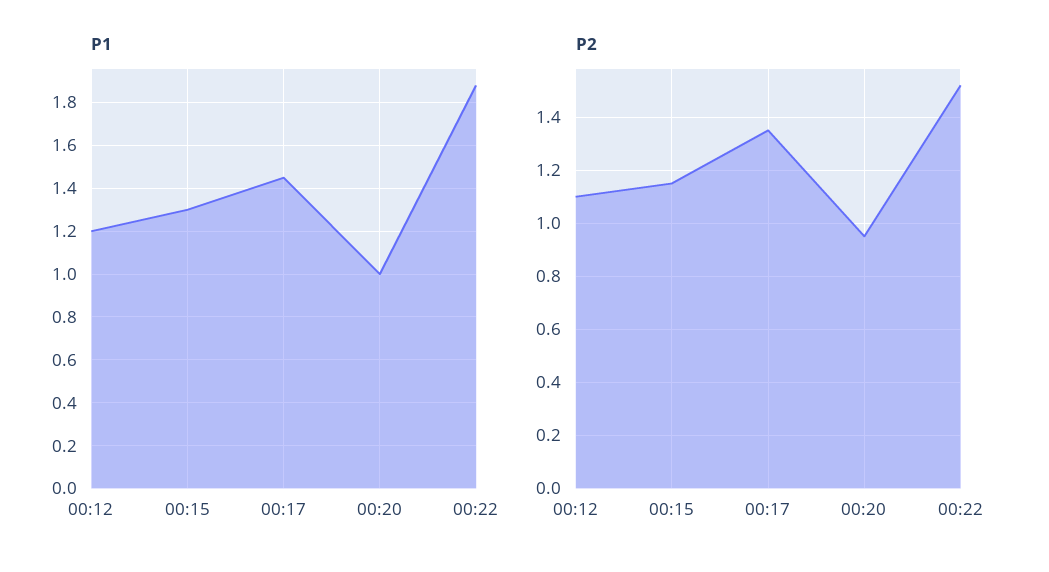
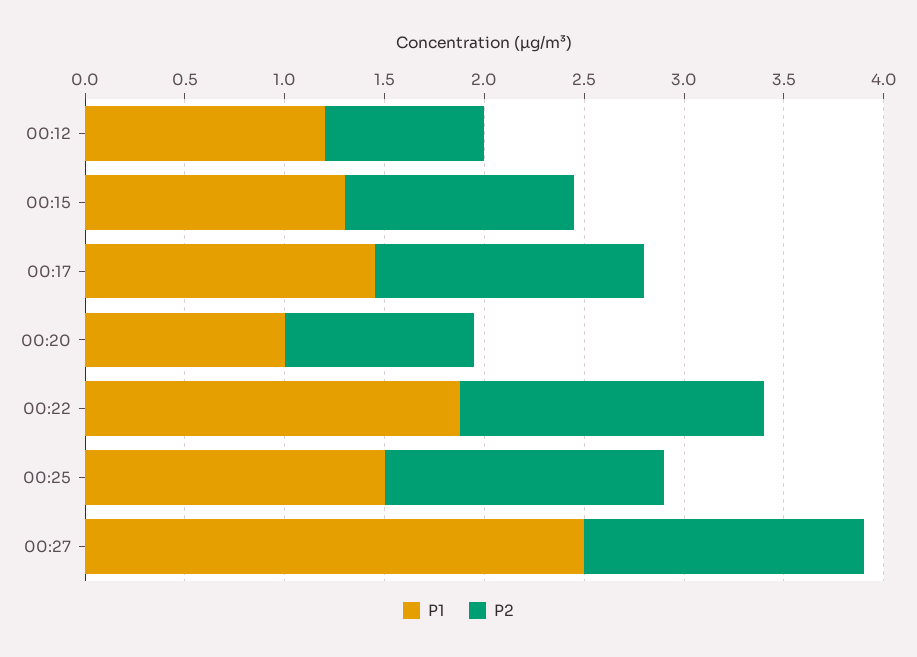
P2, 00:12: 1.1 -> 0.8
P1, 00:25: none -> 1.5
P2, 00:25: none -> 1.4
P1, 00:27: none -> 2.5
P2, 00:27: none -> 1.4

